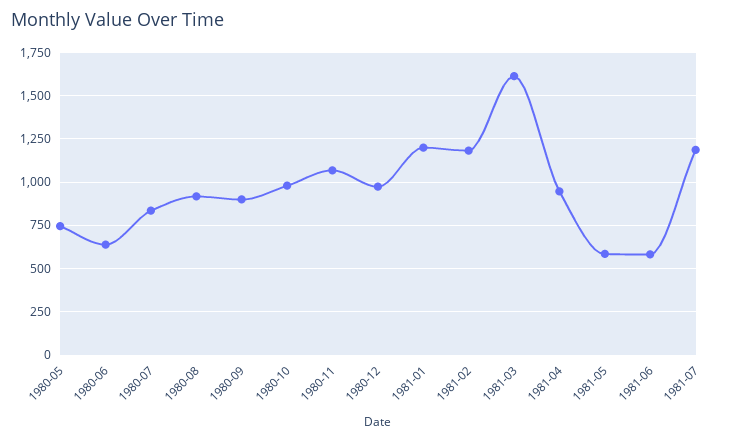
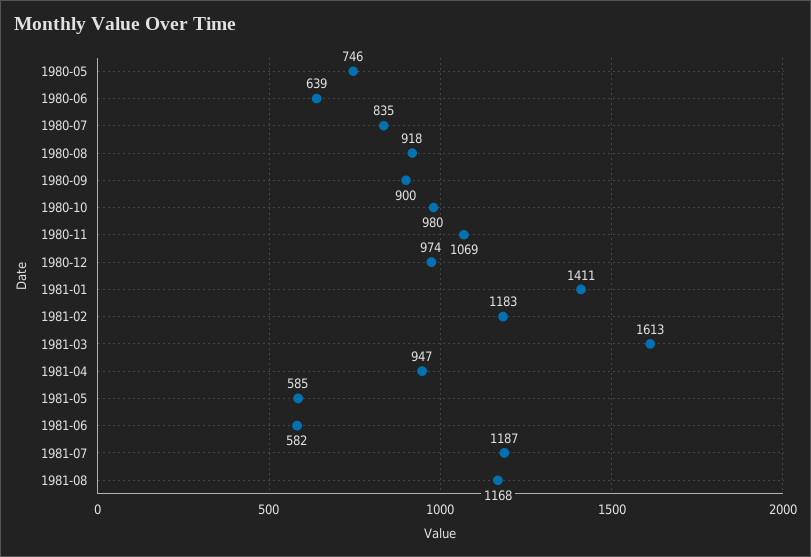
1981-01: 1200 -> 1411
1981-08: none -> 1168

